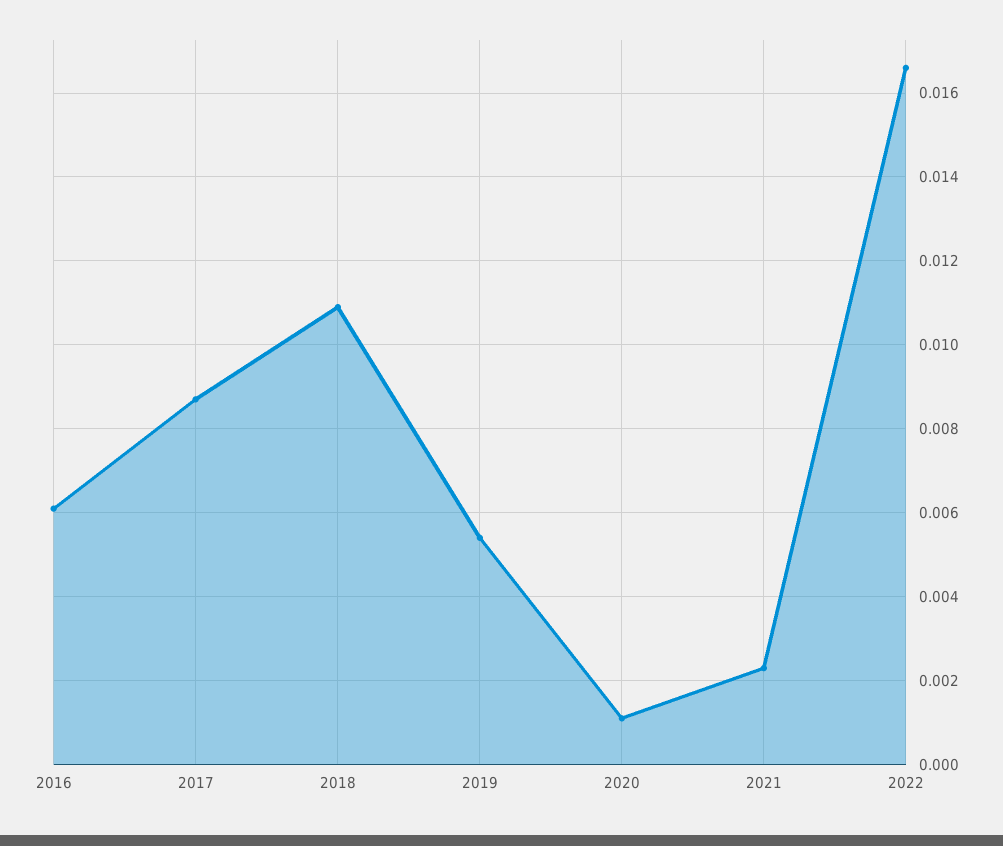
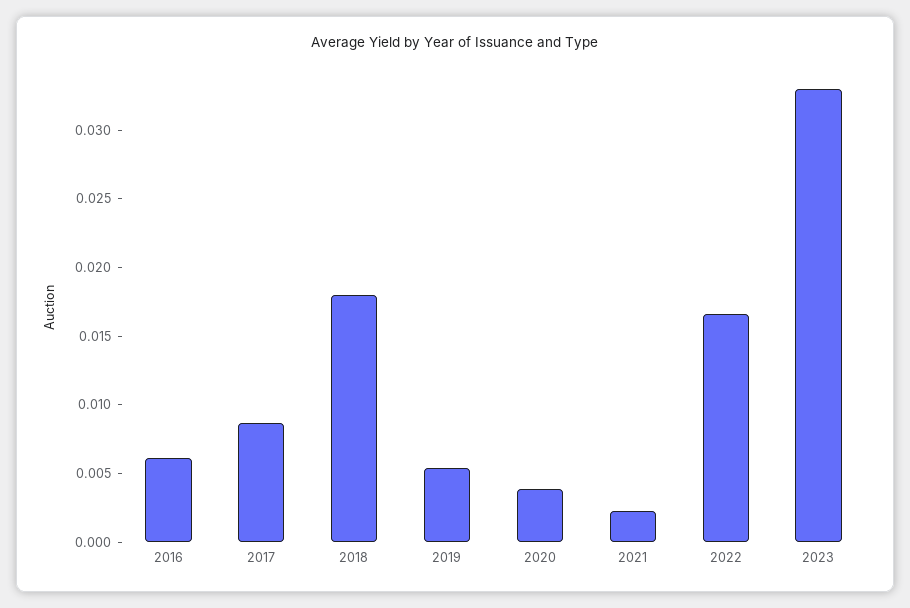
2018: 0.011 -> 0.018
2020: 0.001 -> 0.004
2023: none -> 0.033

